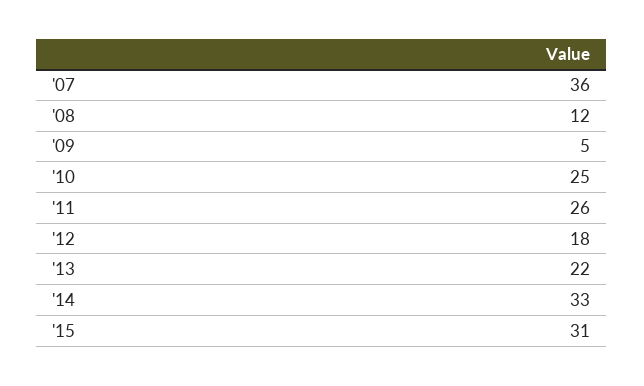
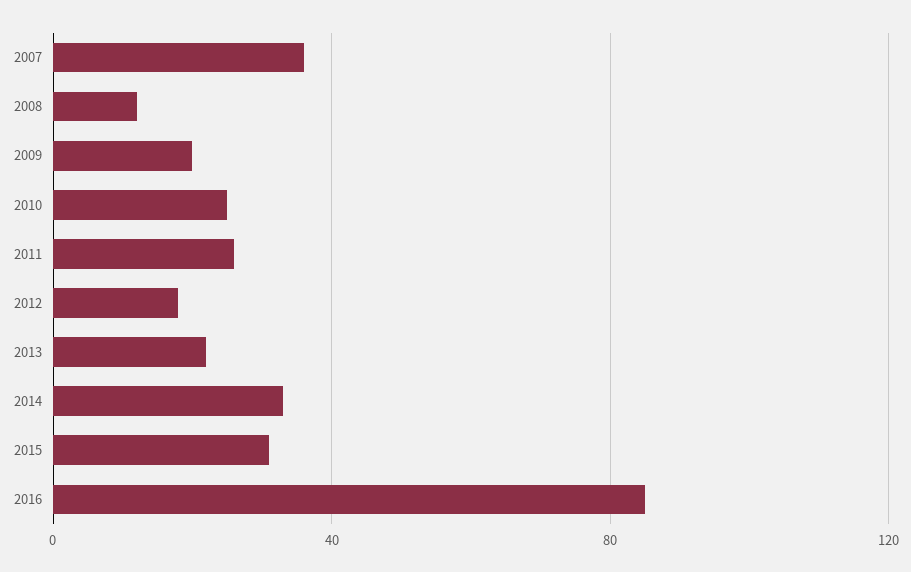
'09: 5 -> 20
2016: none -> 85

